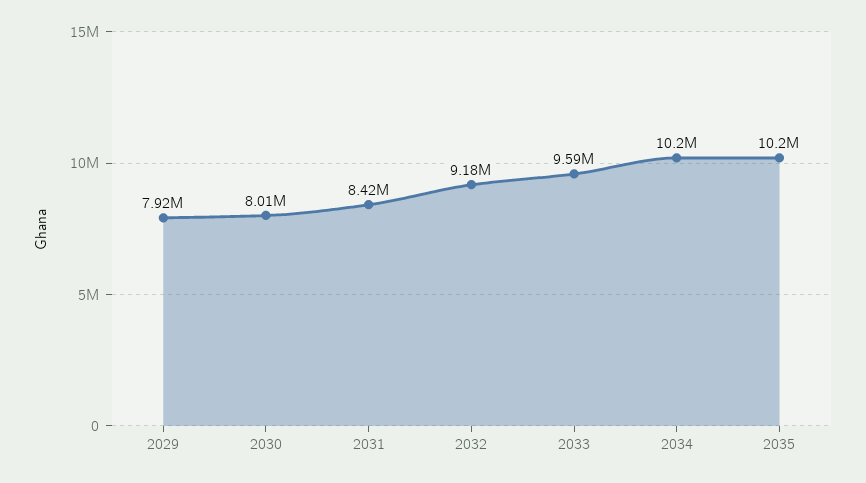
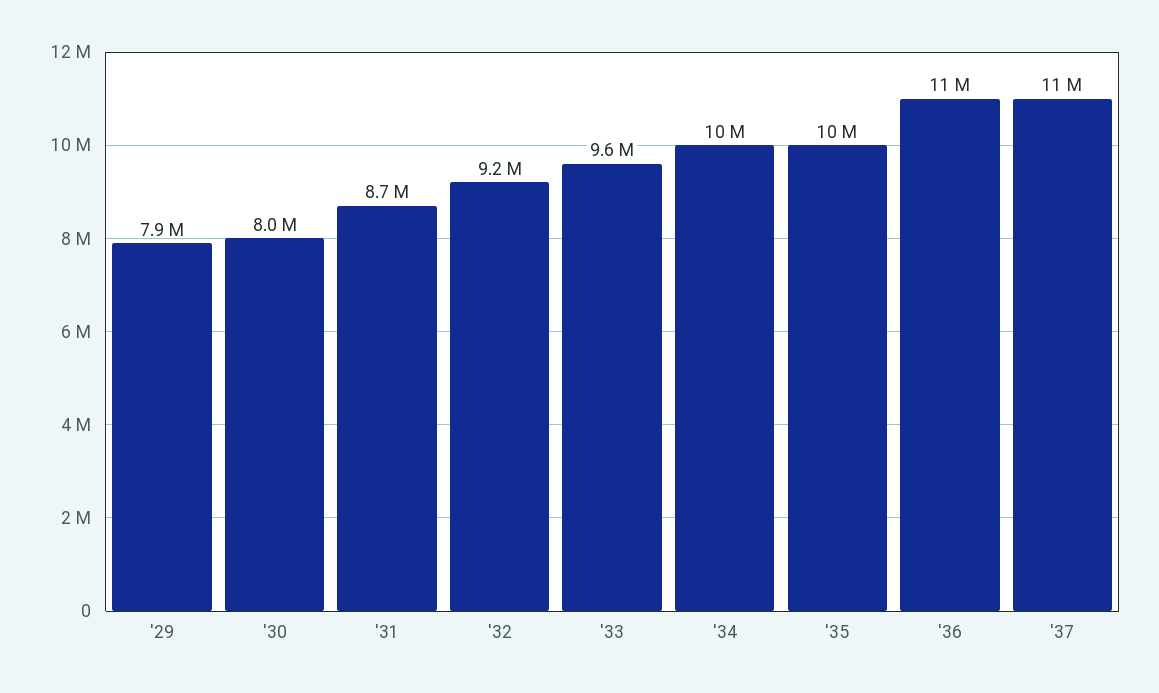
2031: 8420000 -> 8700000
'36: none -> 11000000
'37: none -> 11000000

